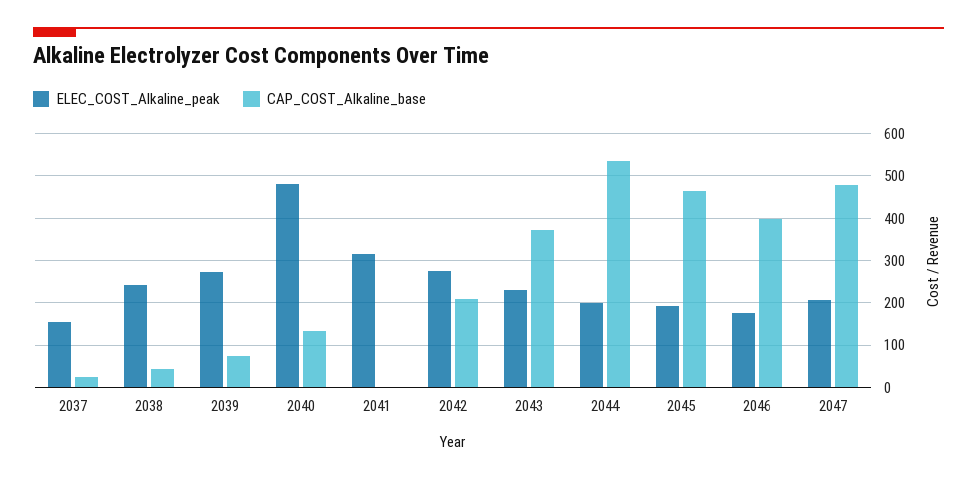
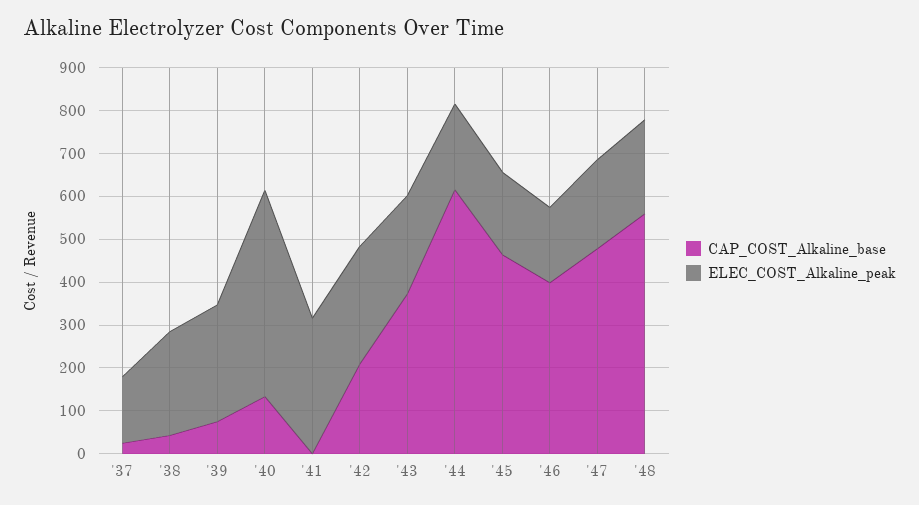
CAP_COST_Alkaline_base, 2044: 540 -> 620
CAP_COST_Alkaline_base, '48: none -> 560
ELEC_COST_Alkaline_peak, '48: none -> 220

